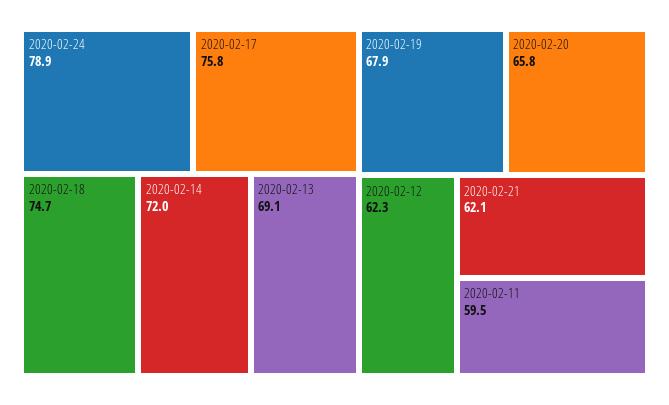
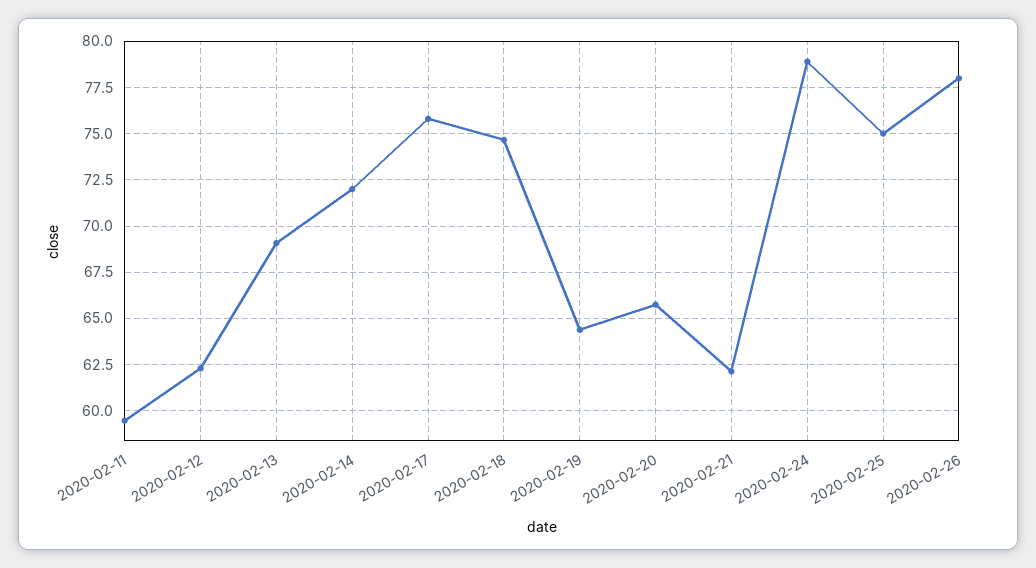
2020-02-19: 67.9 -> 64.5
2020-02-25: none -> 75
2020-02-26: none -> 78

